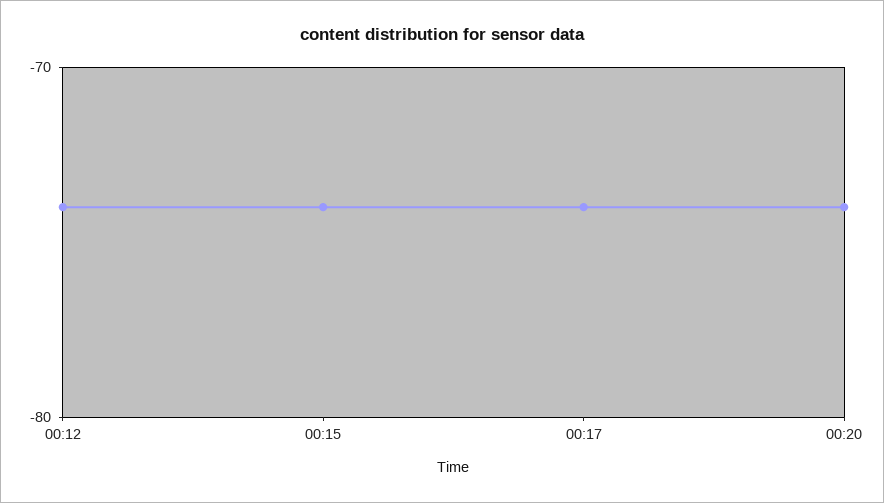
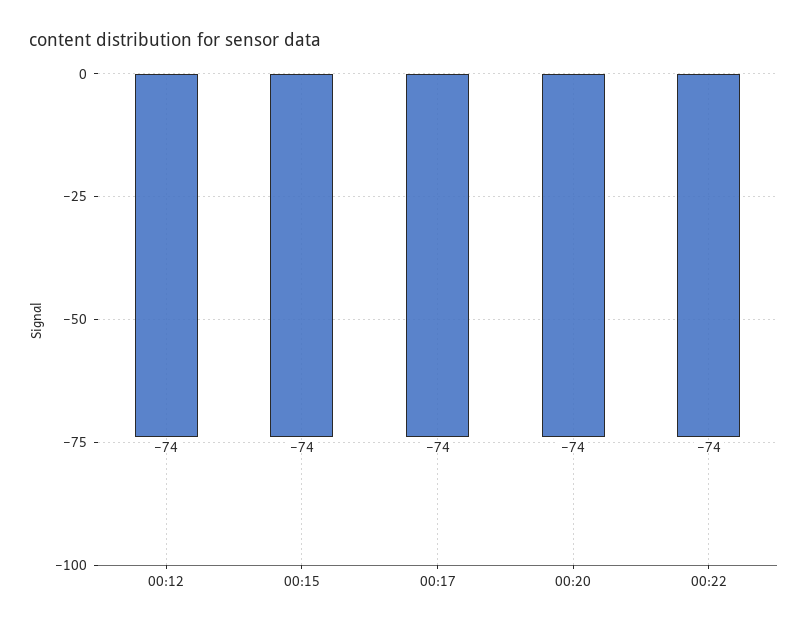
00:22: none -> -74

